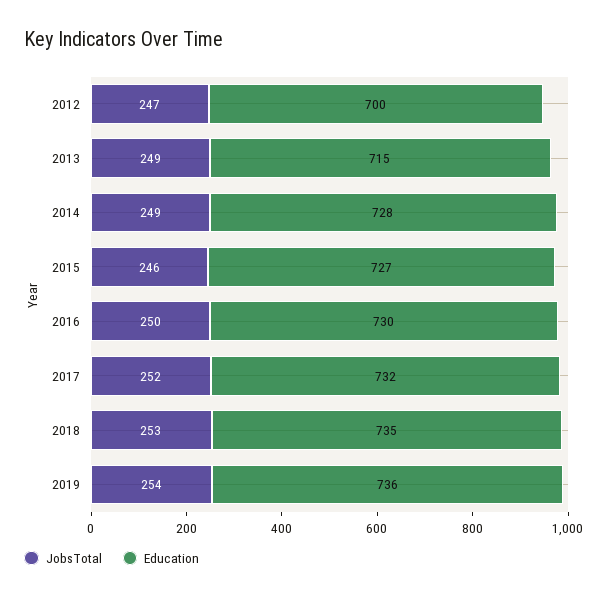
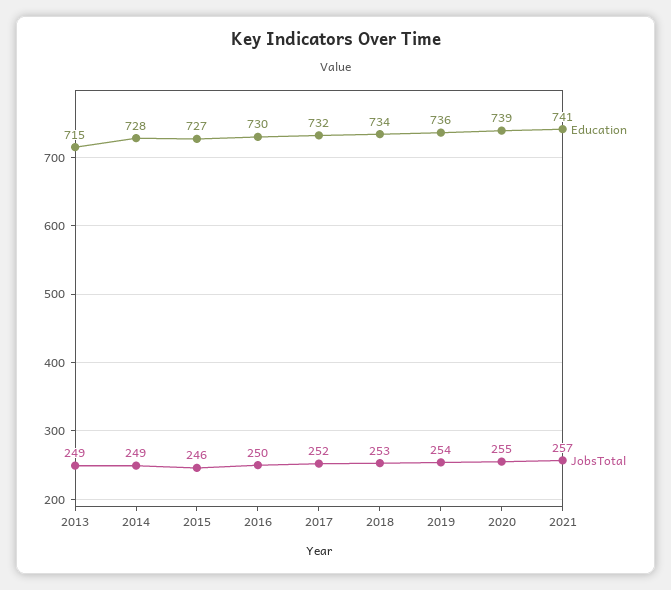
JobsTotal, 2012: 247 -> none
Education, 2012: 700 -> none
Education, 2018: 735 -> 734
Education, 2020: none -> 739
JobsTotal, 2020: none -> 255
Education, 2021: none -> 741
JobsTotal, 2021: none -> 257

